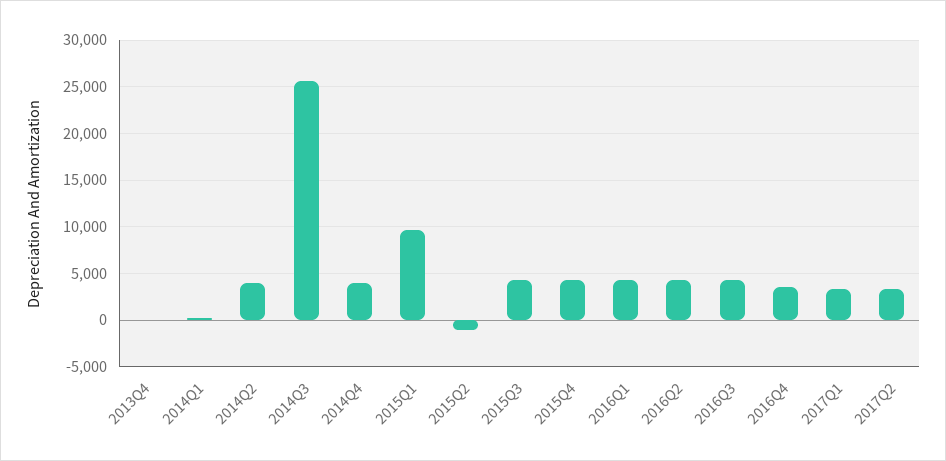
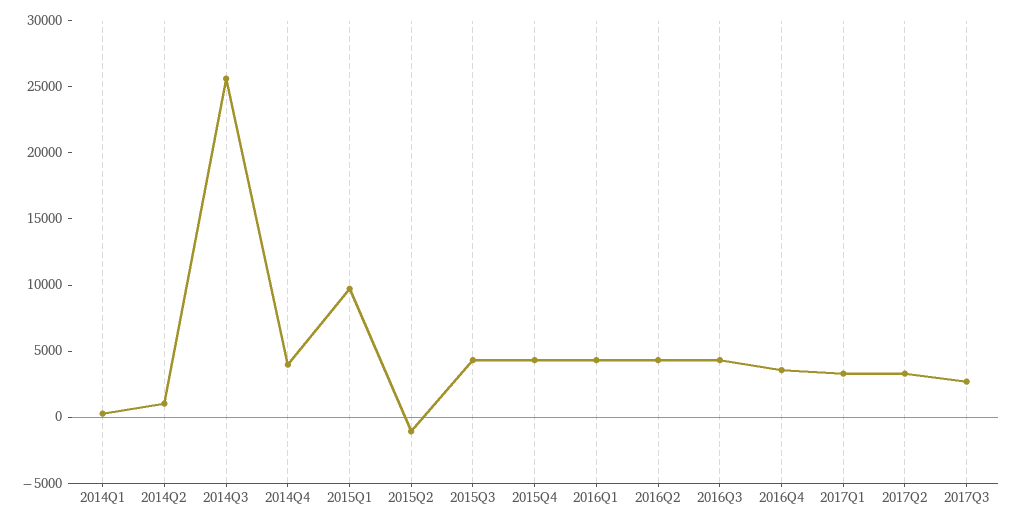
2013Q4: 0 -> none
2014Q2: 4000 -> 1000
2017Q3: none -> 3000

